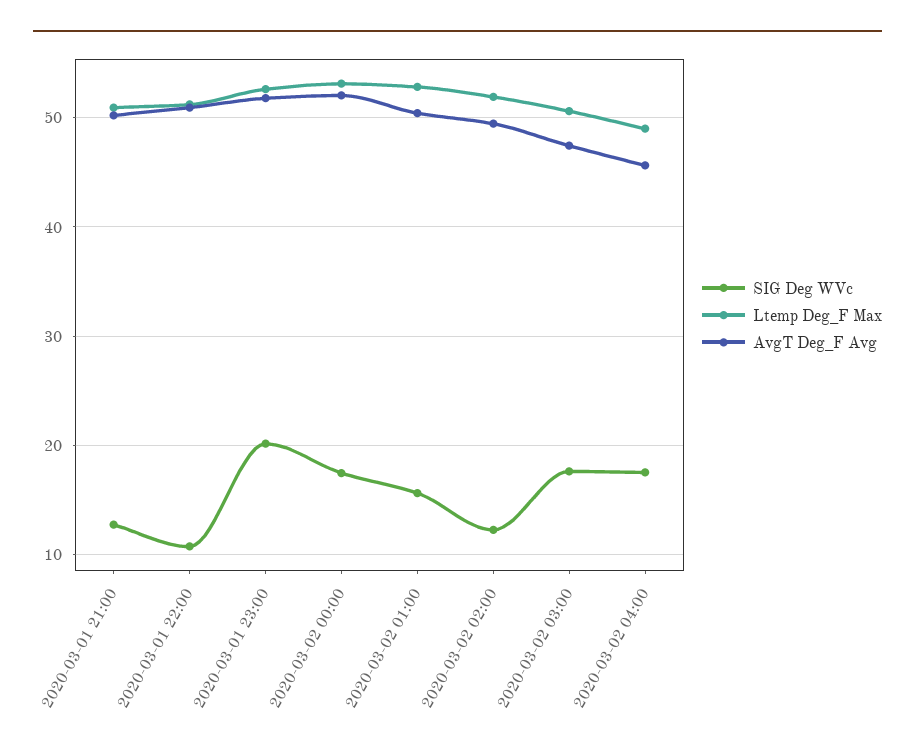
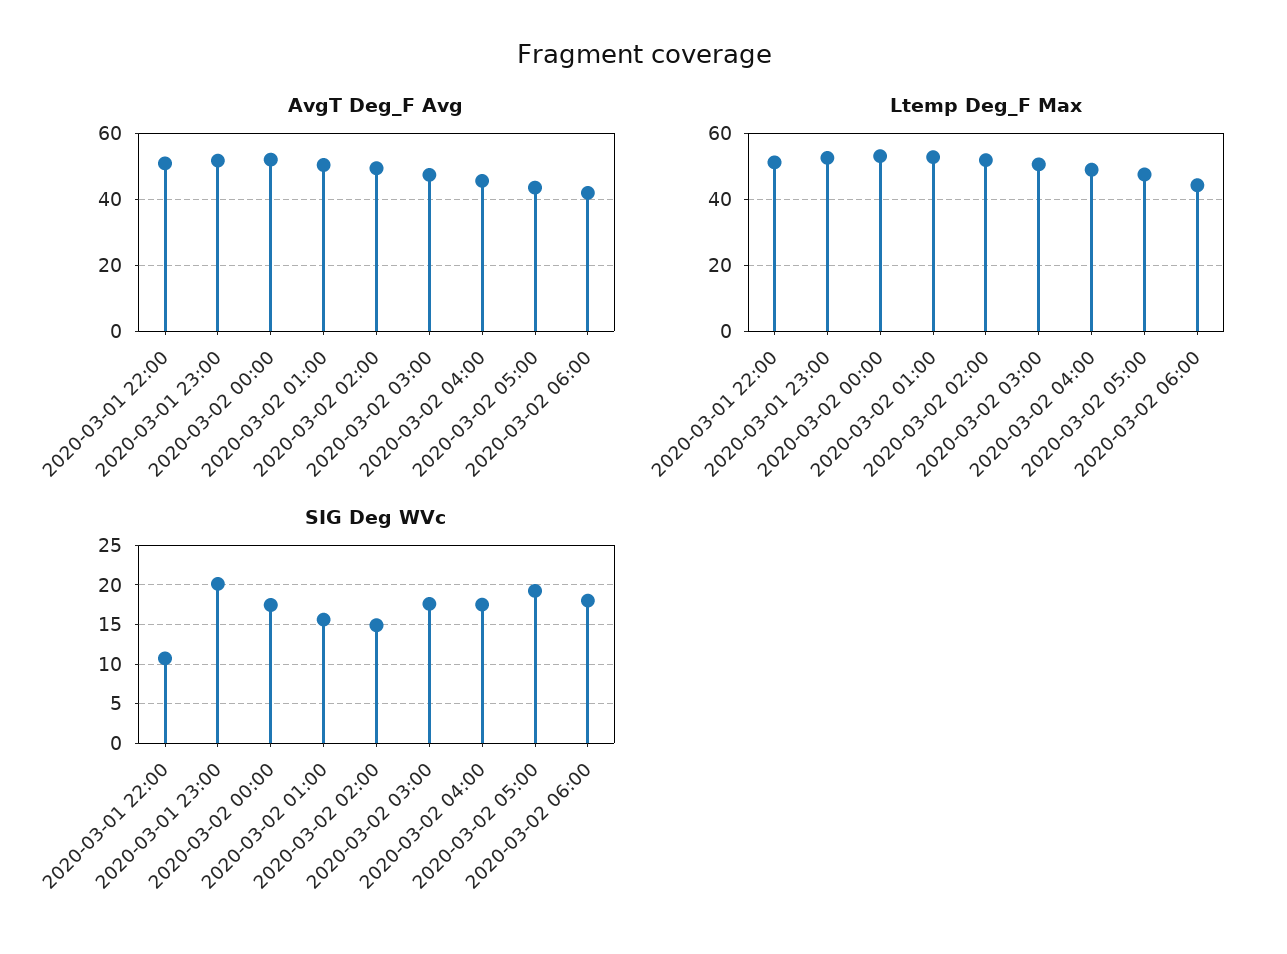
SIG Deg WVc, 2020-03-01 21:00: 13 -> none
Ltemp Deg_F Max, 2020-03-01 21:00: 51 -> none
AvgT Deg_F Avg, 2020-03-01 21:00: 50 -> none
SIG Deg WVc, 2020-03-02 02:00: 12 -> 15
AvgT Deg_F Avg, 2020-03-02 05:00: none -> 44
AvgT Deg_F Avg, 2020-03-02 06:00: none -> 42
Ltemp Deg_F Max, 2020-03-02 05:00: none -> 48
Ltemp Deg_F Max, 2020-03-02 06:00: none -> 44
SIG Deg WVc, 2020-03-02 05:00: none -> 19
SIG Deg WVc, 2020-03-02 06:00: none -> 18

